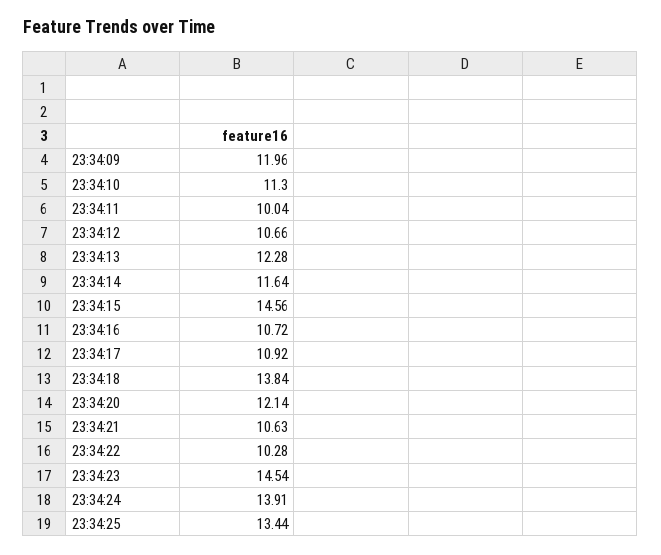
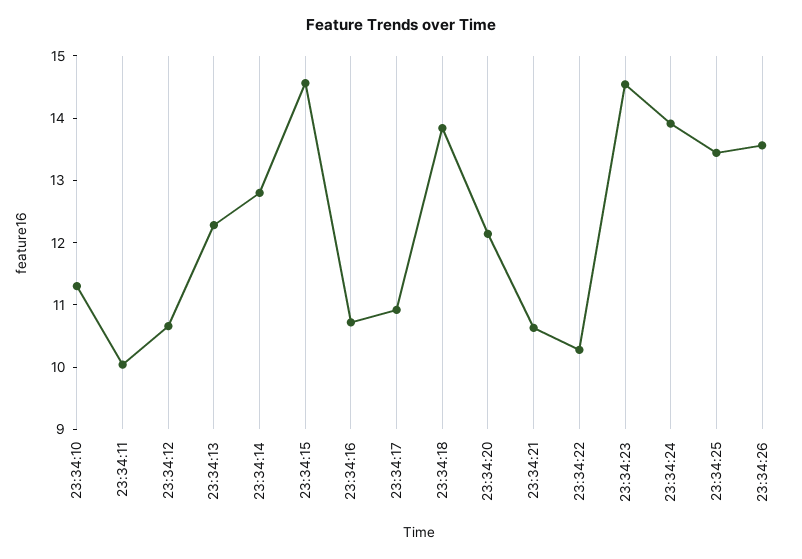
23:34:09: 11.96 -> none
23:34:14: 11.64 -> 12.8
23:34:26: none -> 13.6

